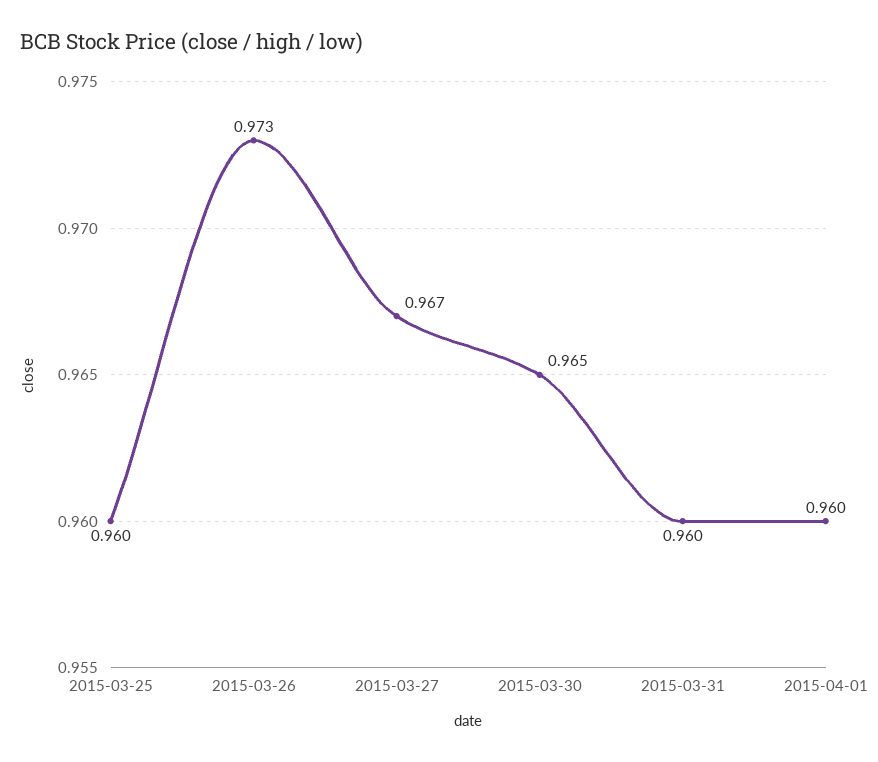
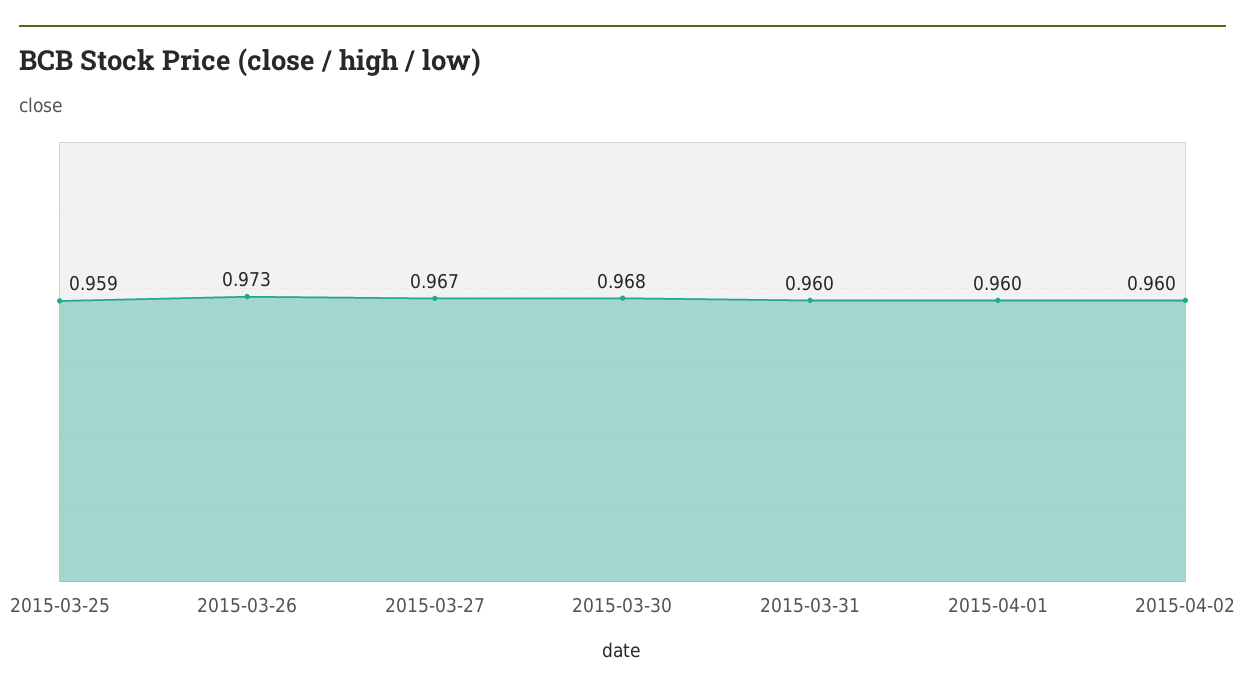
2015-03-25: 0.96 -> 0.959
2015-03-30: 0.965 -> 0.968
2015-04-02: none -> 0.96

